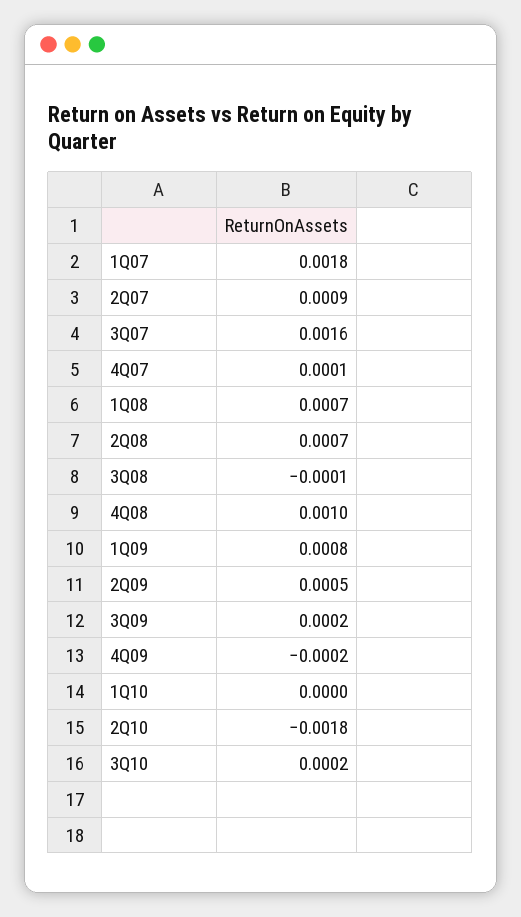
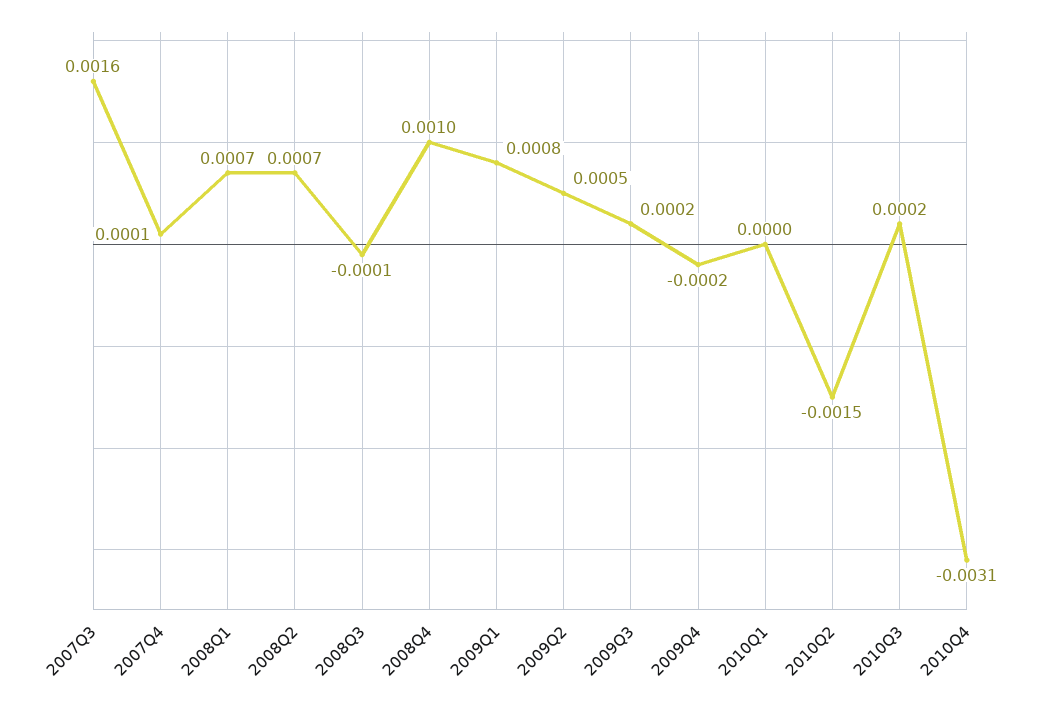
1Q07: 0.0018 -> none
2Q07: 0.0009 -> none
2Q10: -0.0018 -> -0.0015
2010Q4: none -> -0.0031

